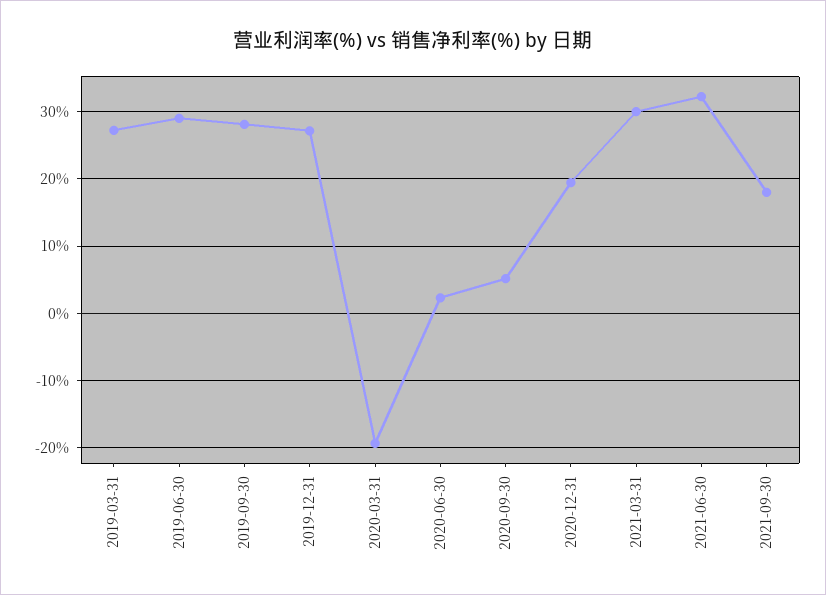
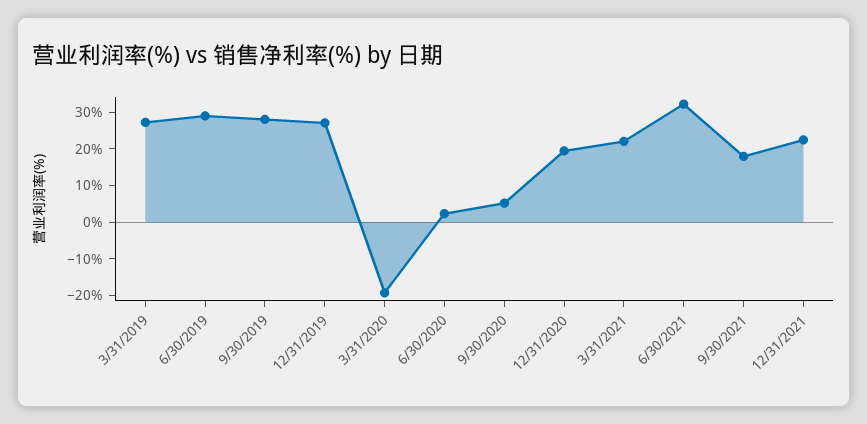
2021-03-31: 30 -> 22.5
12/31/2021: none -> 22.5

